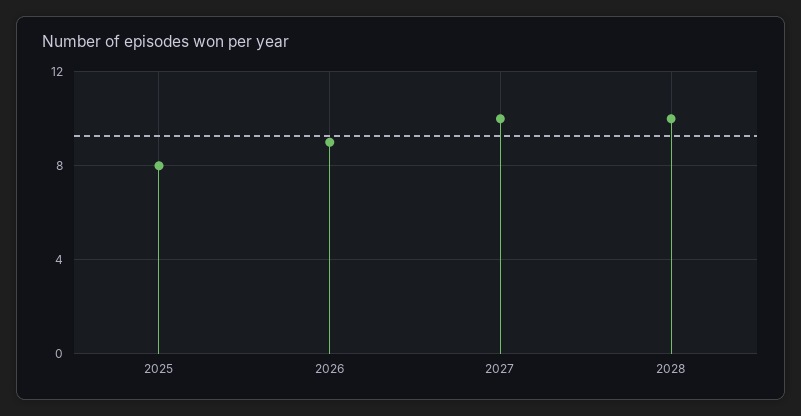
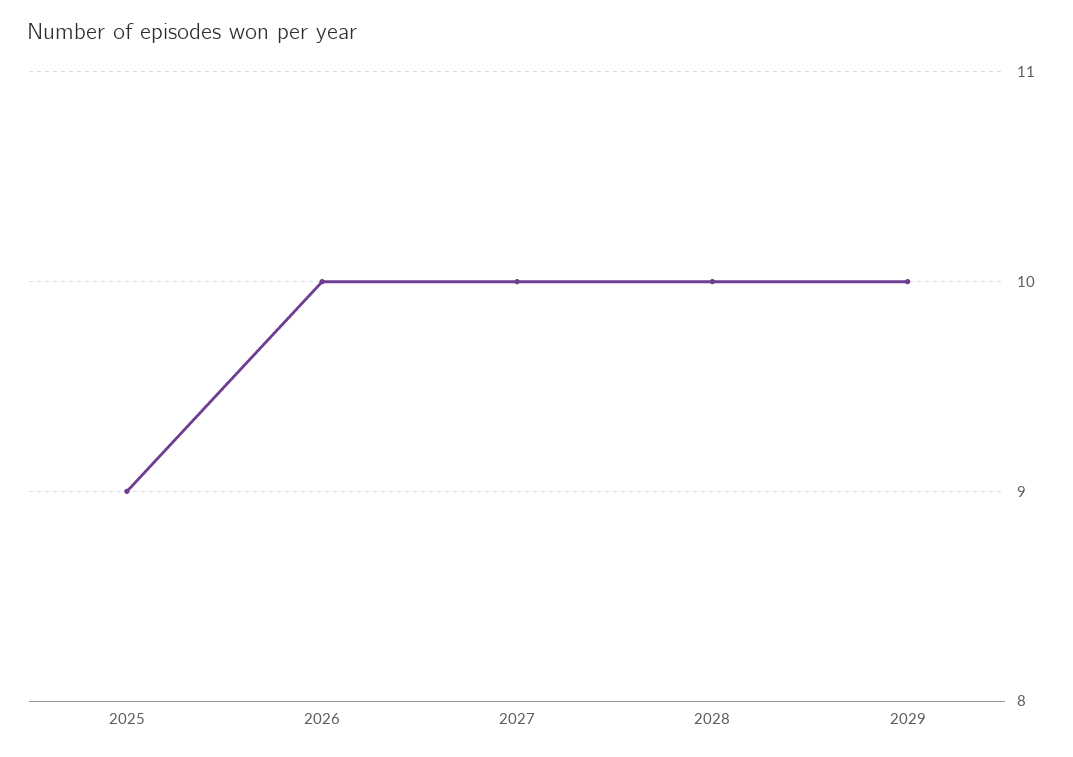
2025: 8 -> 9
2026: 9 -> 10
2029: none -> 10

